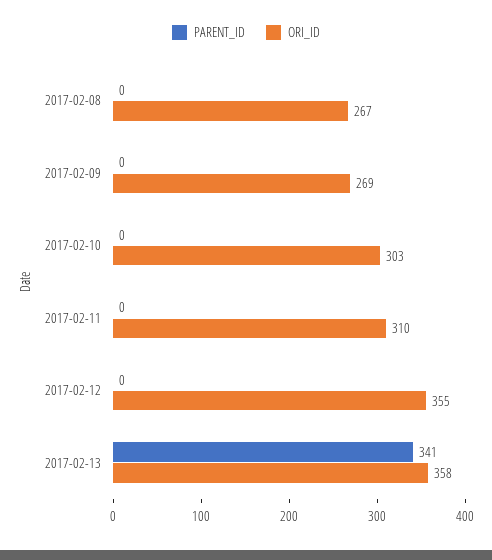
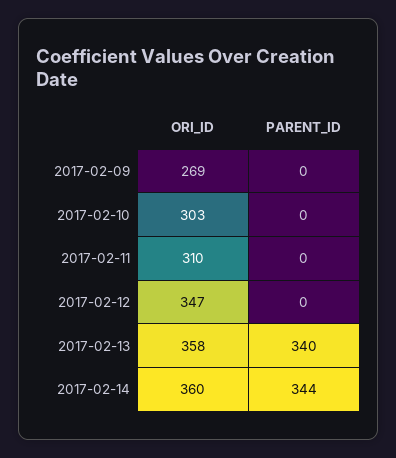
PARENT_ID, 2017-02-08: 0 -> none
ORI_ID, 2017-02-08: 267 -> none
ORI_ID, 2017-02-12: 355 -> 347
PARENT_ID, 2017-02-13: 341 -> 340
ORI_ID, 2017-02-14: none -> 360
PARENT_ID, 2017-02-14: none -> 344

